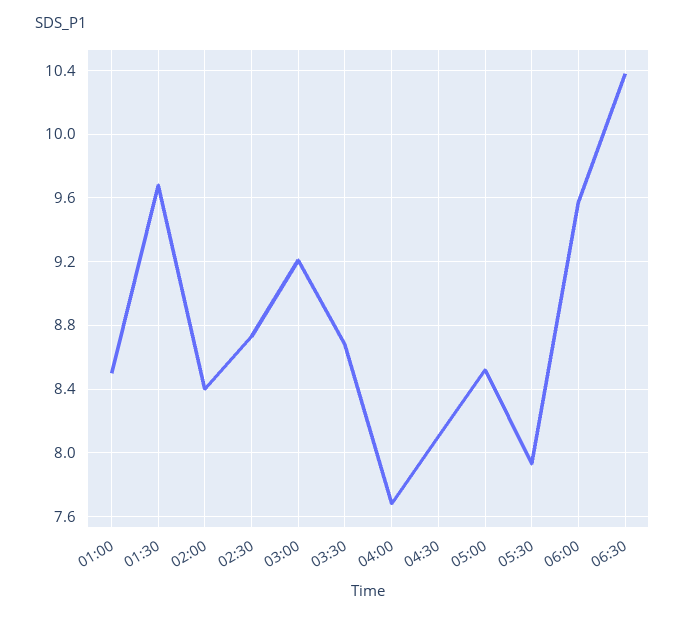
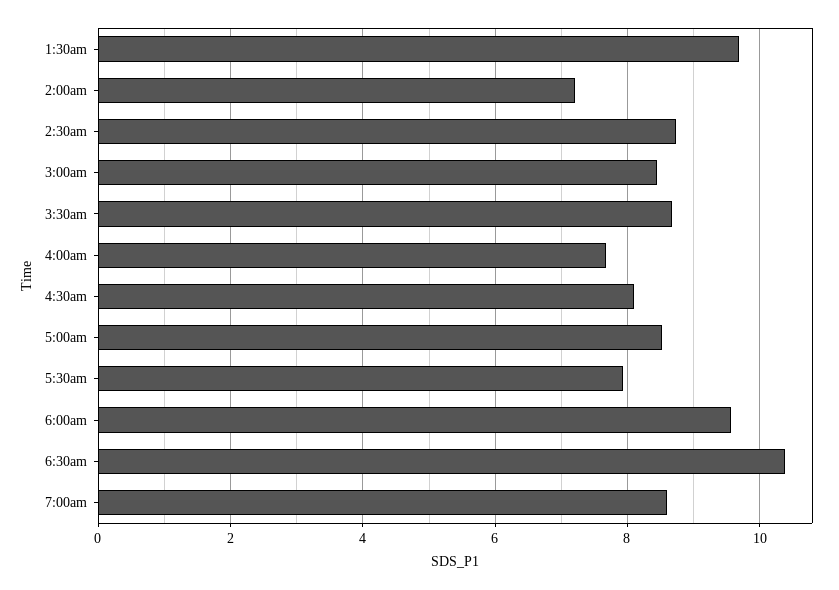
01:00: 8.5 -> none
02:00: 8.4 -> 7.2
03:00: 9.2 -> 8.4
7:00am: none -> 8.6

